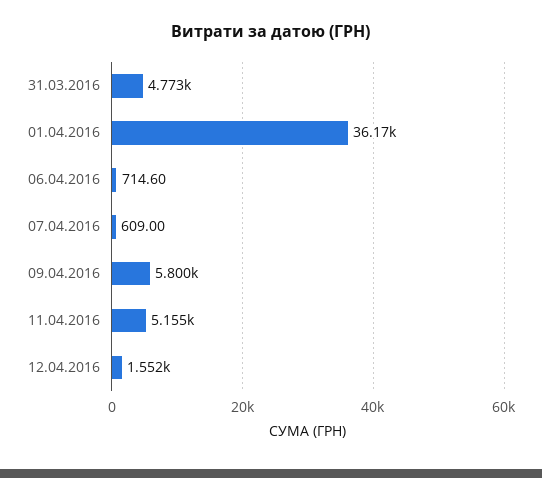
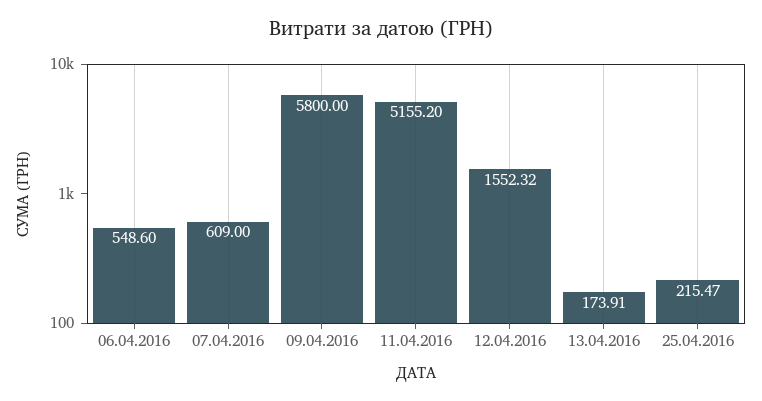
31.03.2016: 4773 -> none
01.04.2016: 36170 -> none
06.04.2016: 714.6 -> 548.6
13.04.2016: none -> 173.91
25.04.2016: none -> 215.47

